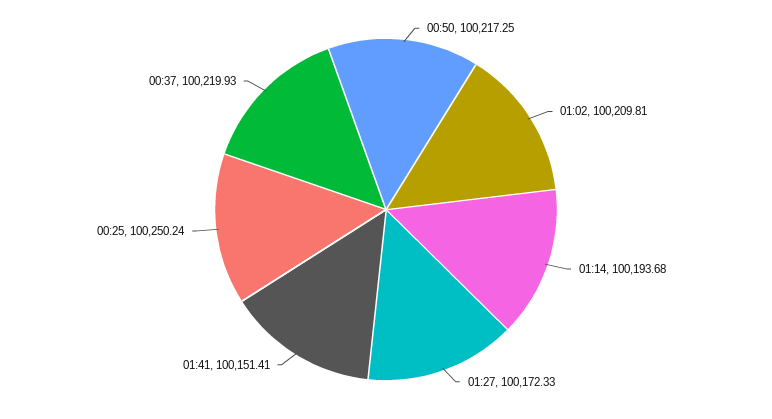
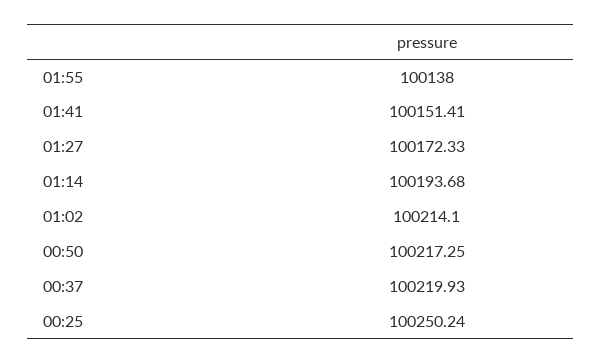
01:02: 100209.81 -> 100214.1
01:55: none -> 100138

